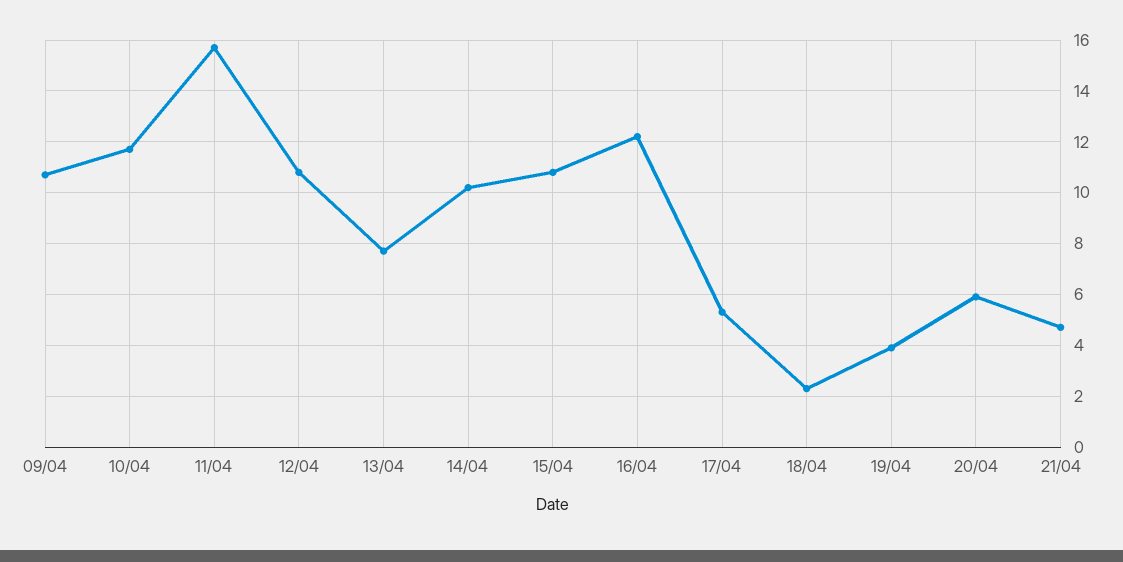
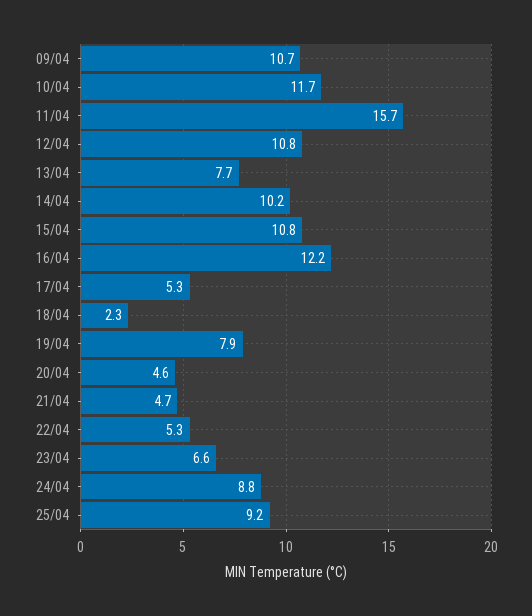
19/04: 4 -> 7.9
20/04: 6 -> 4.6
22/04: none -> 5.3
23/04: none -> 6.6
24/04: none -> 8.8
25/04: none -> 9.2

